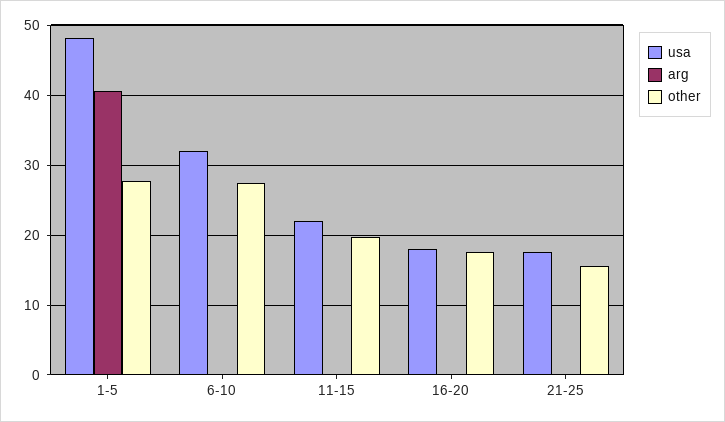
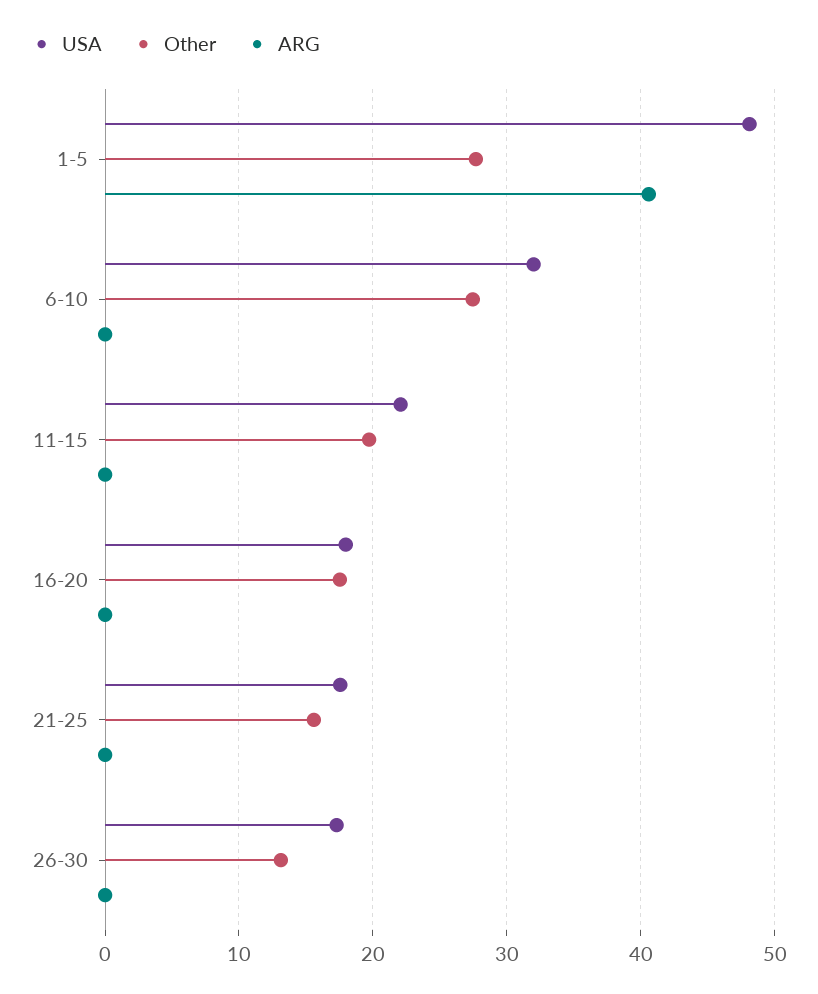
usa, 26-30: none -> 17
other, 26-30: none -> 13
arg, 26-30: none -> 0

